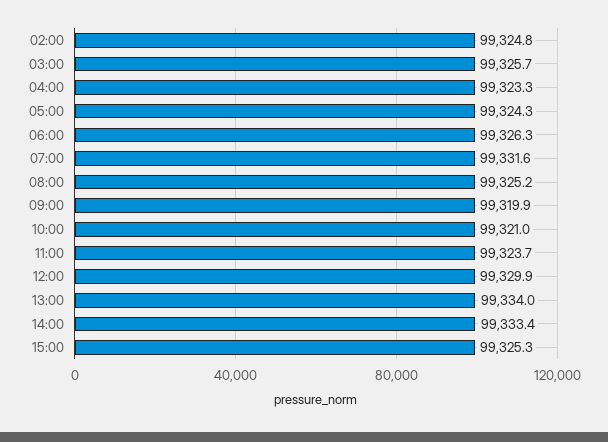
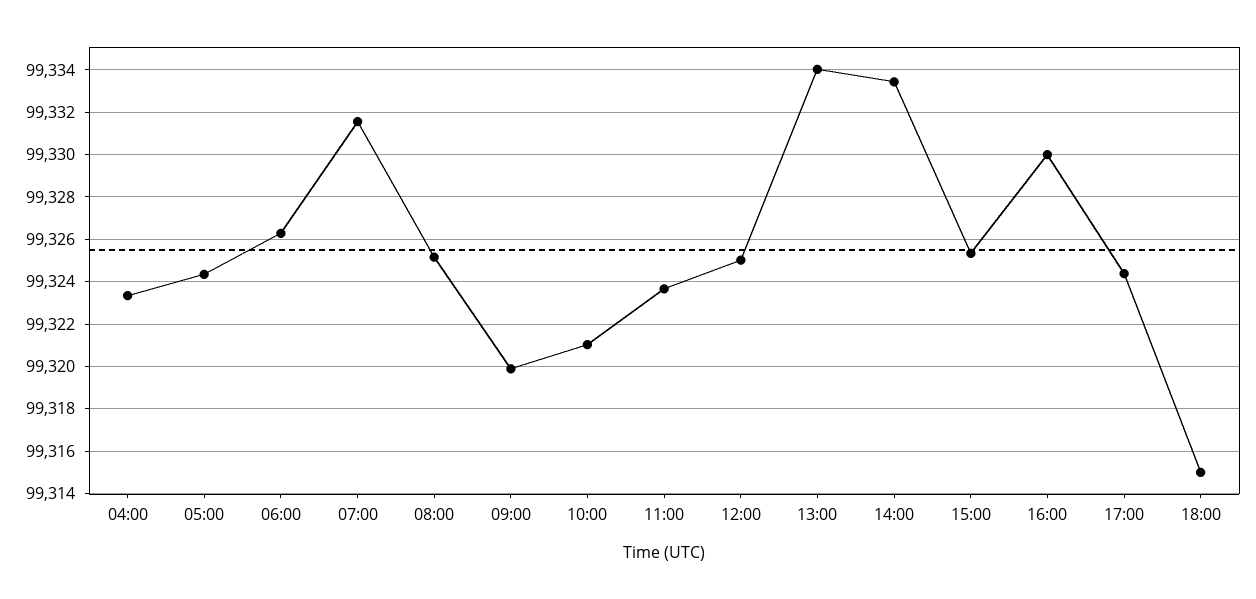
02:00: 99324.8 -> none
03:00: 99325.7 -> none
12:00: 99329.9 -> 99325
16:00: none -> 99330
17:00: none -> 99324.5
18:00: none -> 99315

